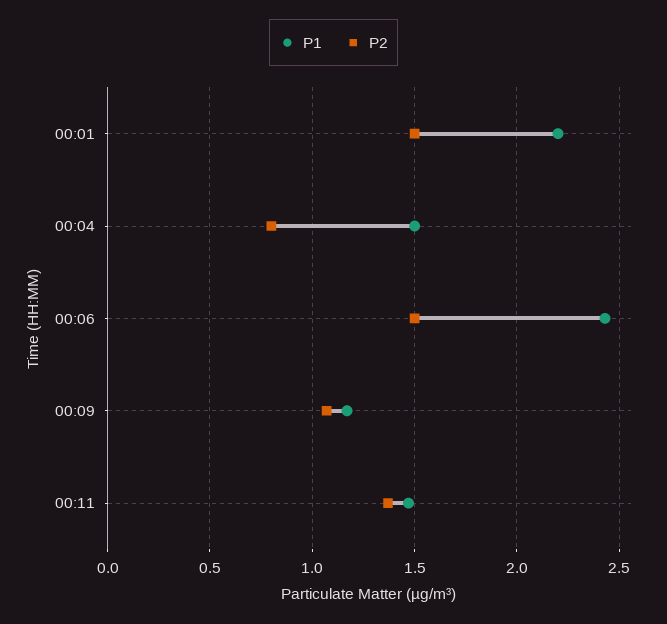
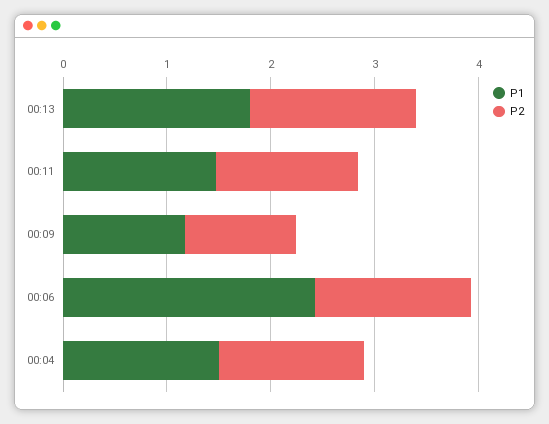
P1, 00:01: 2.2 -> none
P2, 00:01: 1.5 -> none
P2, 00:04: 0.8 -> 1.4
P1, 00:13: none -> 1.8
P2, 00:13: none -> 1.6

